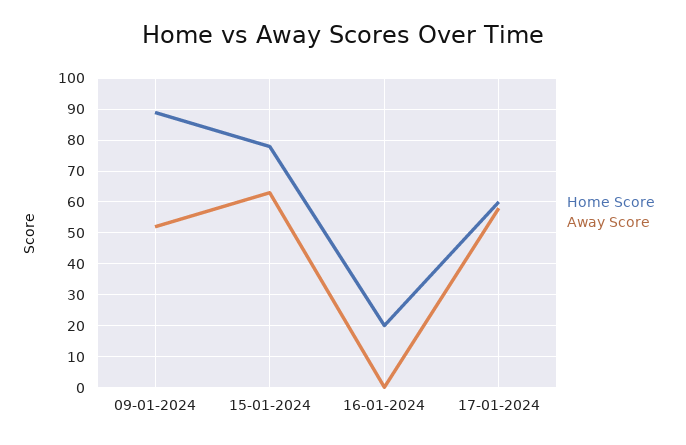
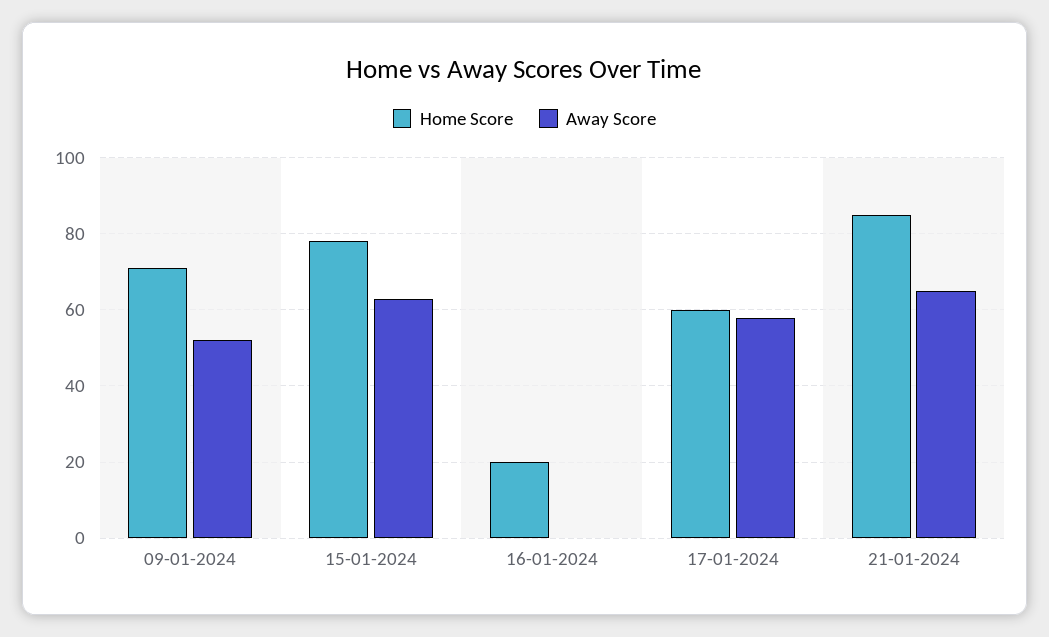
Home Score, 09-01-2024: 90 -> 70
Home Score, 21-01-2024: none -> 85
Away Score, 21-01-2024: none -> 65

